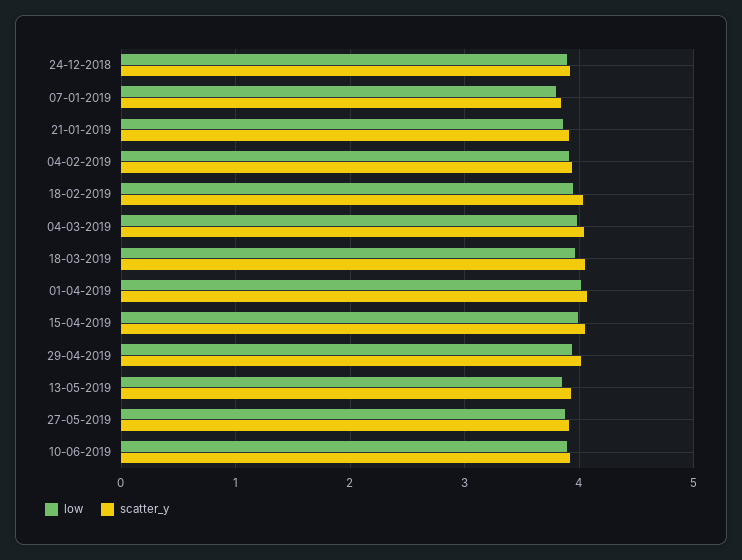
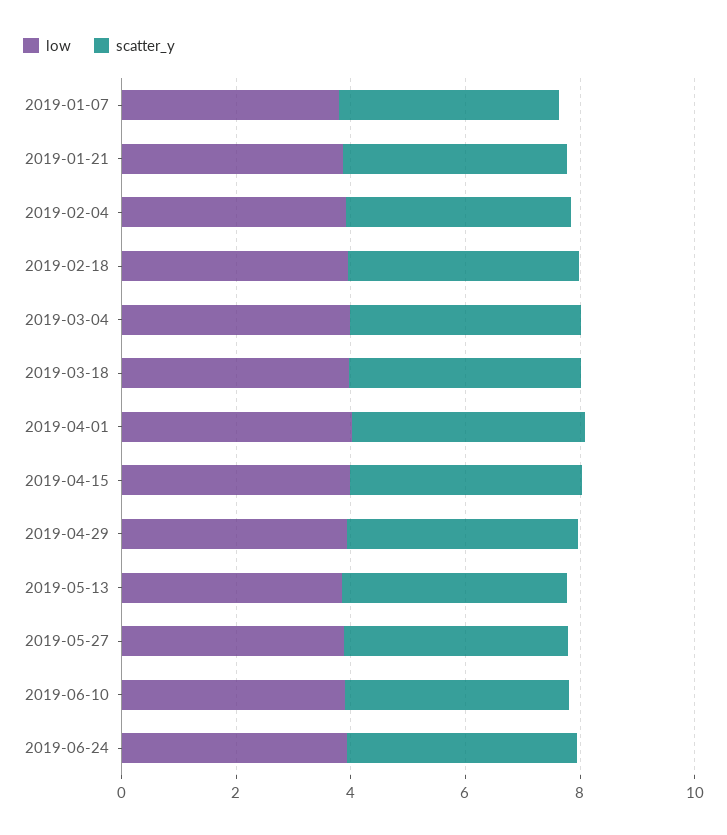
low, 24-12-2018: 3.9 -> none
scatter_y, 24-12-2018: 3.9 -> none
low, 2019-06-24: none -> 4
scatter_y, 2019-06-24: none -> 4

